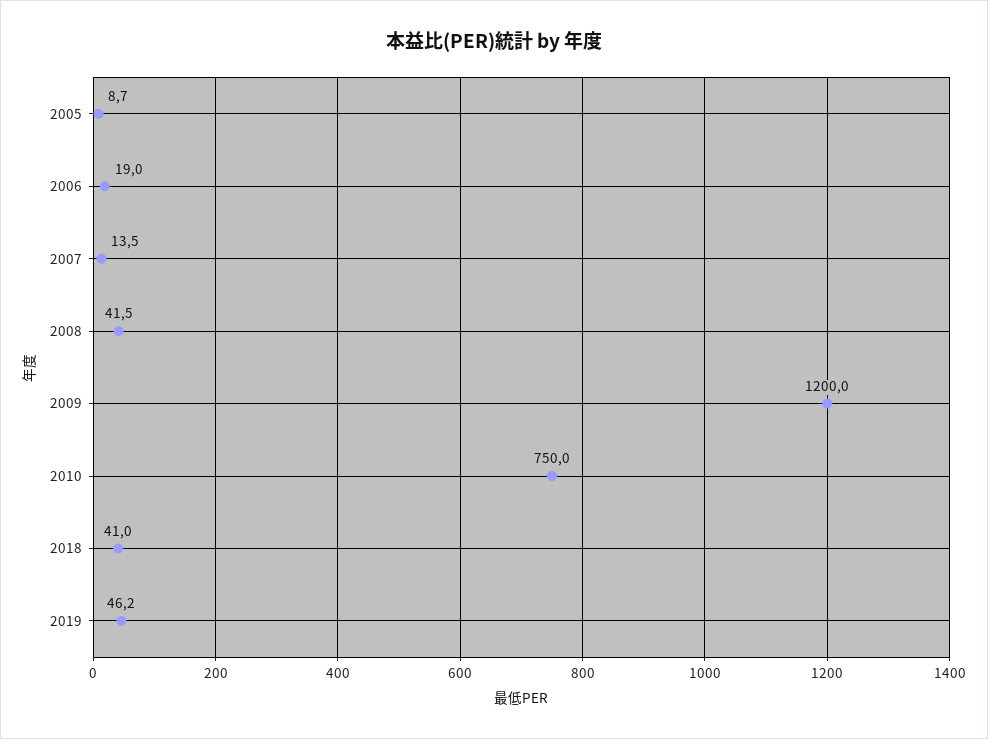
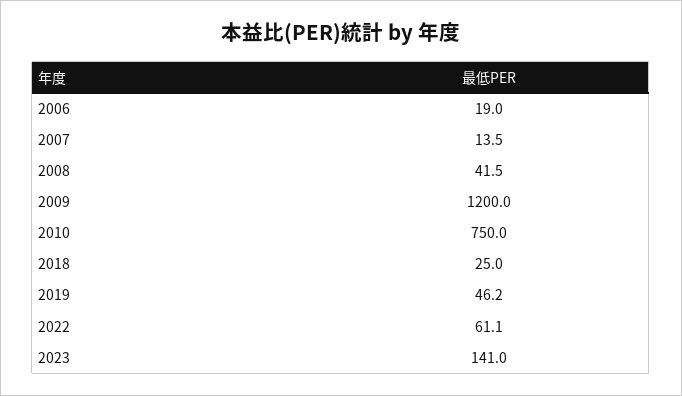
2005: 8.7 -> none
2018: 41 -> 25
2022: none -> 61.1
2023: none -> 141

